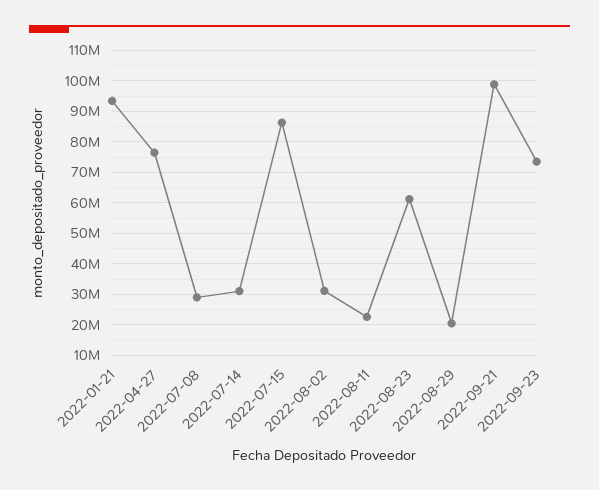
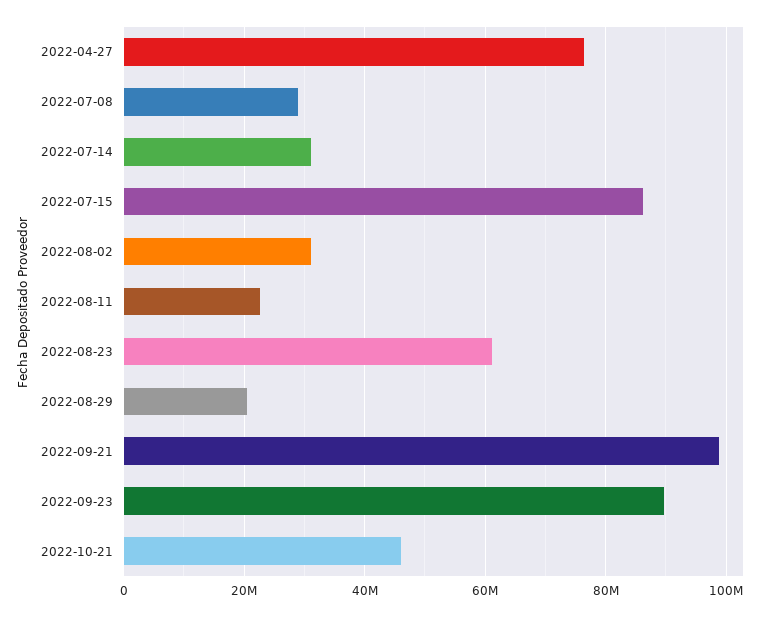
2022-01-21: 94000000 -> none
2022-09-23: 74000000 -> 90000000
2022-10-21: none -> 46000000

